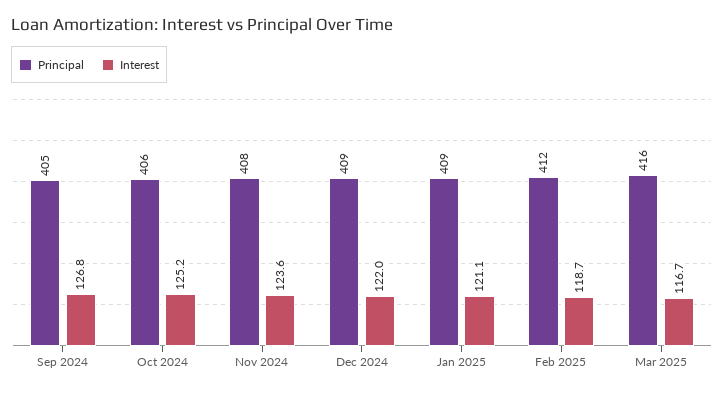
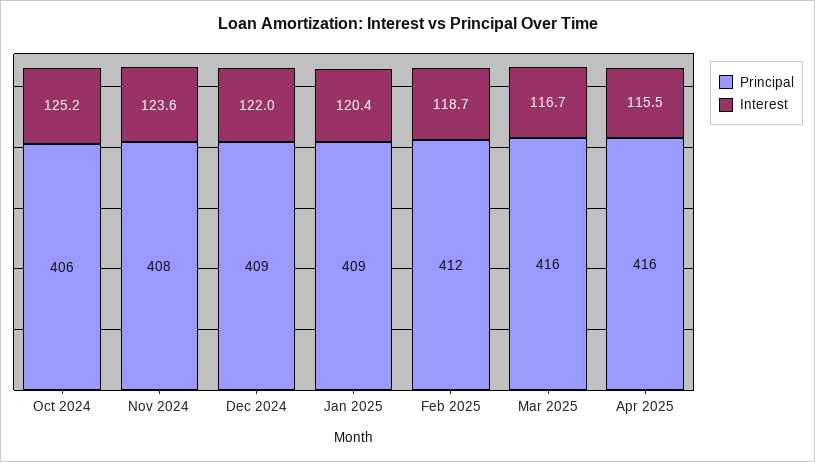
Principal, Sep 2024: 405 -> none
Interest, Sep 2024: 126.8 -> none
Interest, Jan 2025: 121.1 -> 120.4
Principal, Apr 2025: none -> 416
Interest, Apr 2025: none -> 115.5

